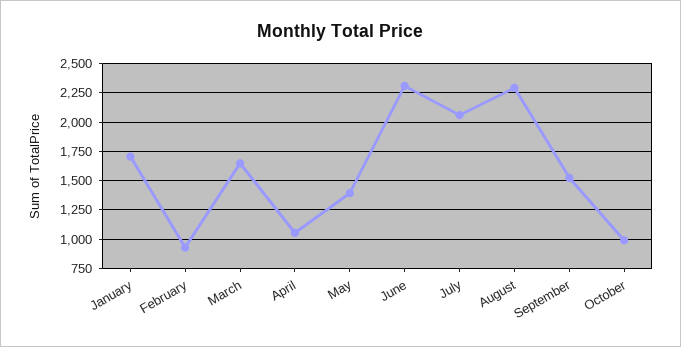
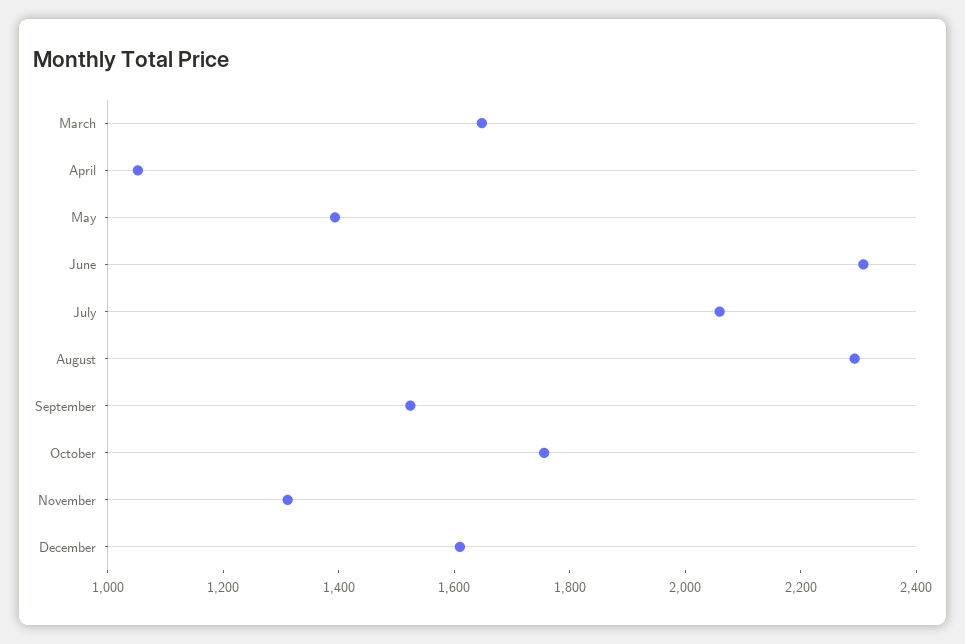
January: 1750 -> none
February: 1000 -> none
October: 1000 -> 1750
November: none -> 1300
December: none -> 1600

